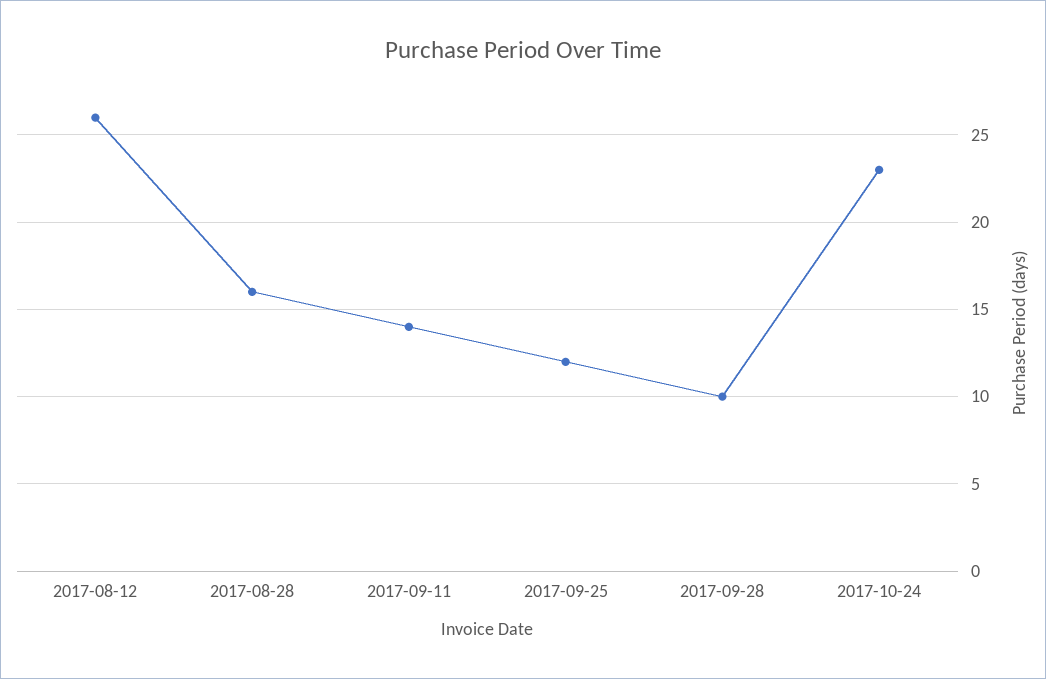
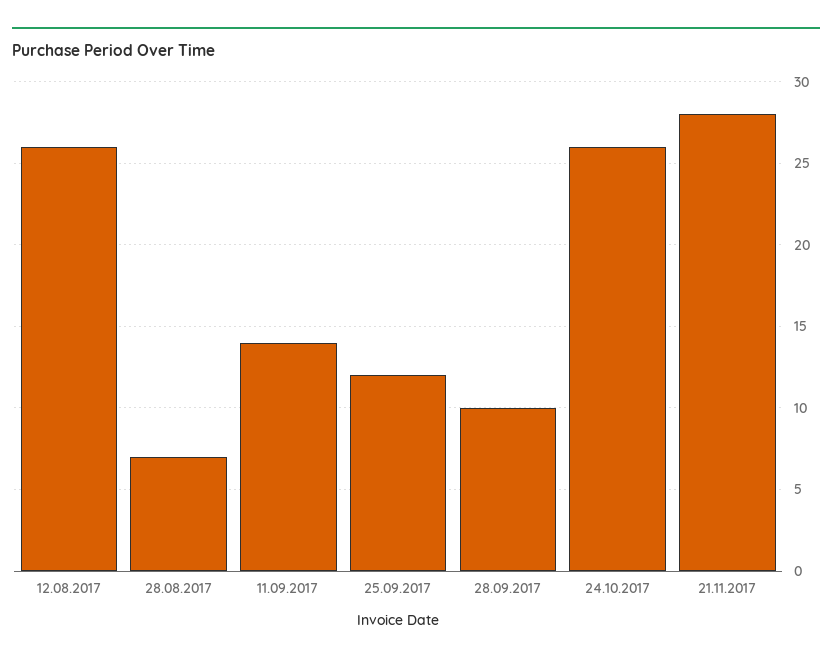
2017-08-28: 16 -> 7
2017-10-24: 23 -> 26
21.11.2017: none -> 28

